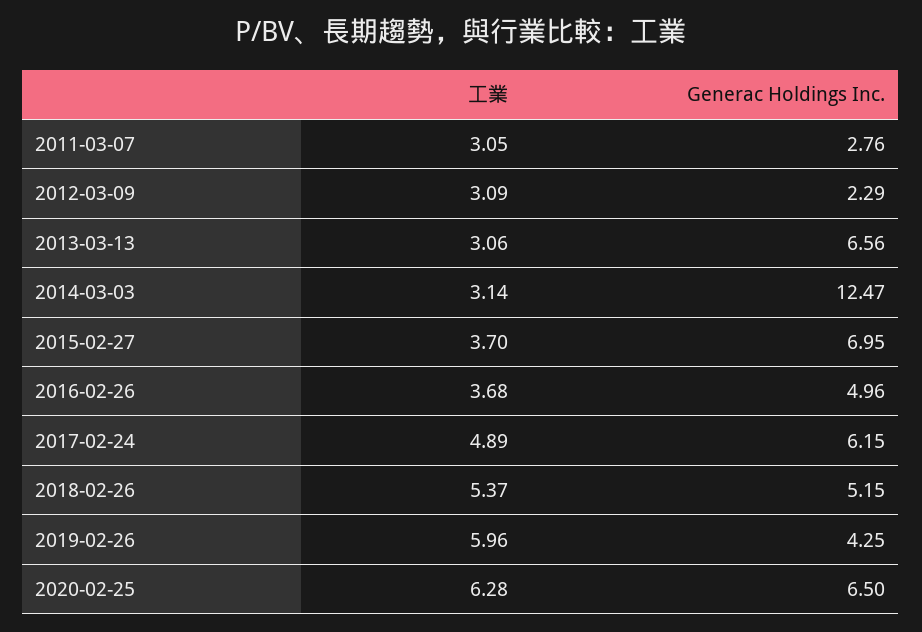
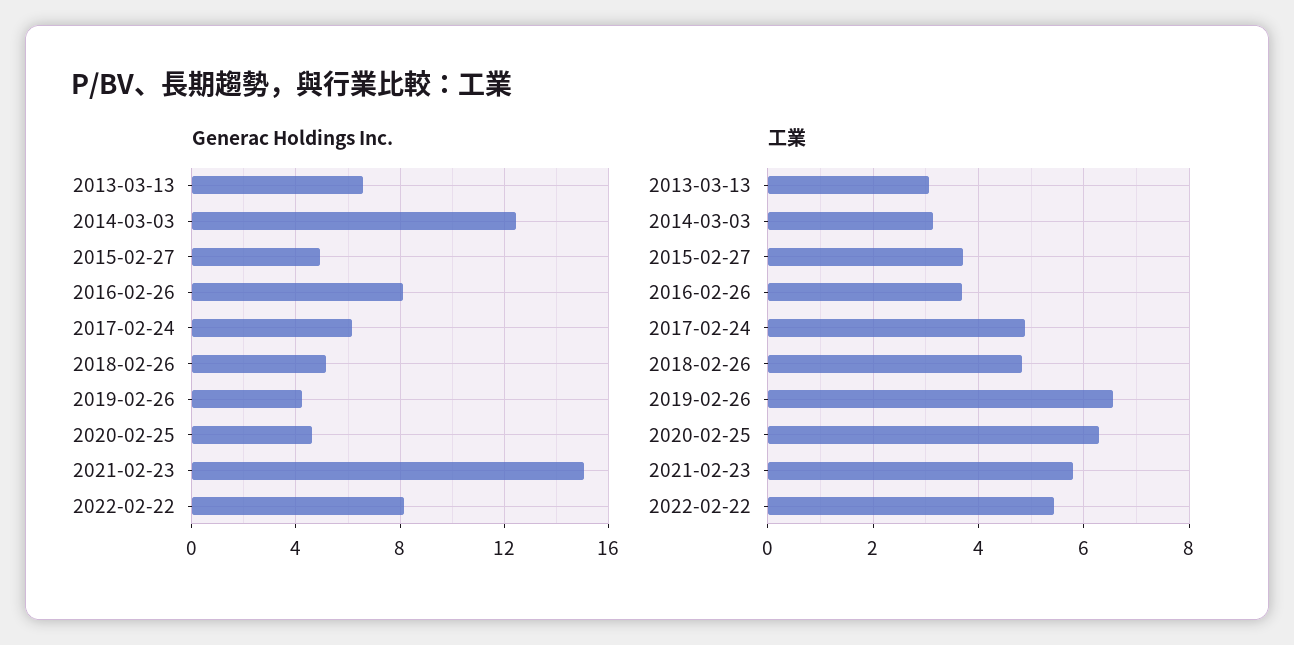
工業, 2011-03-07: 3.05 -> none
Generac Holdings Inc., 2011-03-07: 2.76 -> none
工業, 2012-03-09: 3.09 -> none
Generac Holdings Inc., 2012-03-09: 2.29 -> none
Generac Holdings Inc., 2015-02-27: 6.95 -> 5
Generac Holdings Inc., 2016-02-26: 4.96 -> 8
工業, 2018-02-26: 5.37 -> 4.8
工業, 2019-02-26: 5.96 -> 6.6
Generac Holdings Inc., 2020-02-25: 6.5 -> 4.5
Generac Holdings Inc., 2021-02-23: none -> 15
Generac Holdings Inc., 2022-02-22: none -> 8
工業, 2021-02-23: none -> 5.8
工業, 2022-02-22: none -> 5.4

